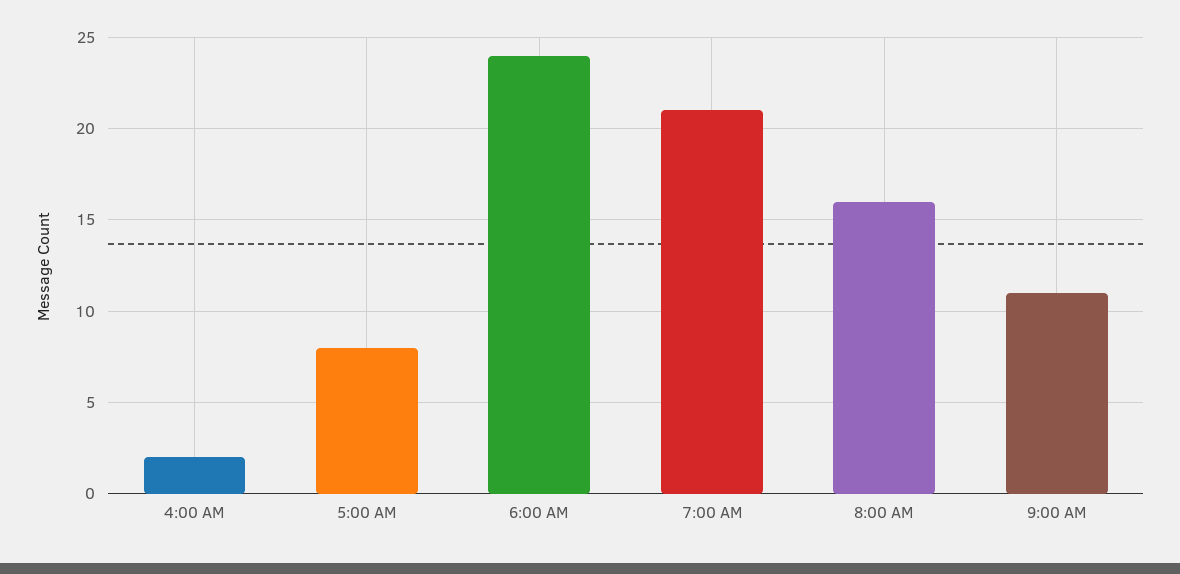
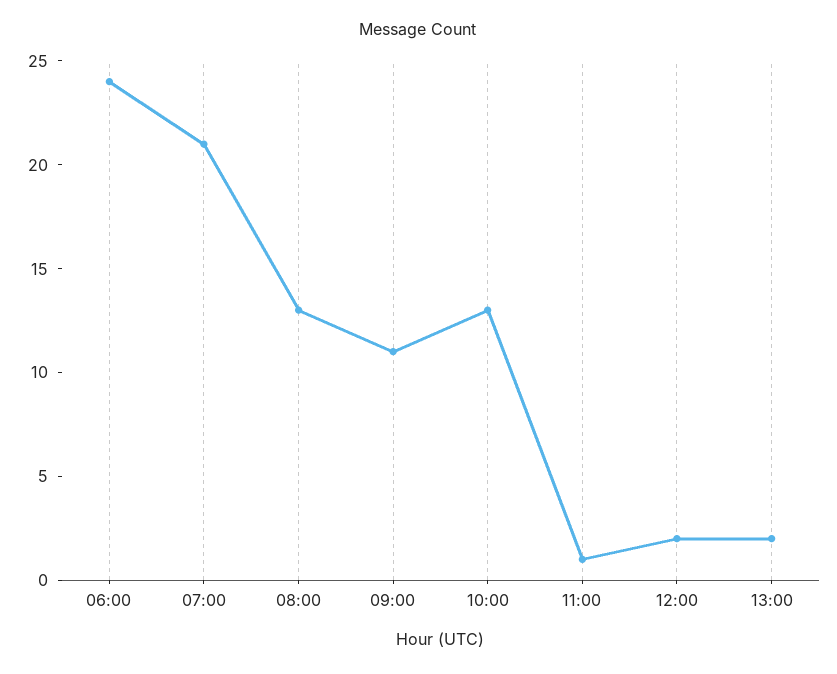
4:00 AM: 2 -> none
5:00 AM: 8 -> none
8:00 AM: 16 -> 13
10:00: none -> 13
11:00: none -> 1
12:00: none -> 2
13:00: none -> 2

